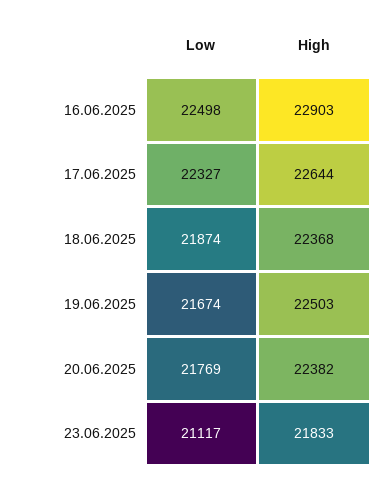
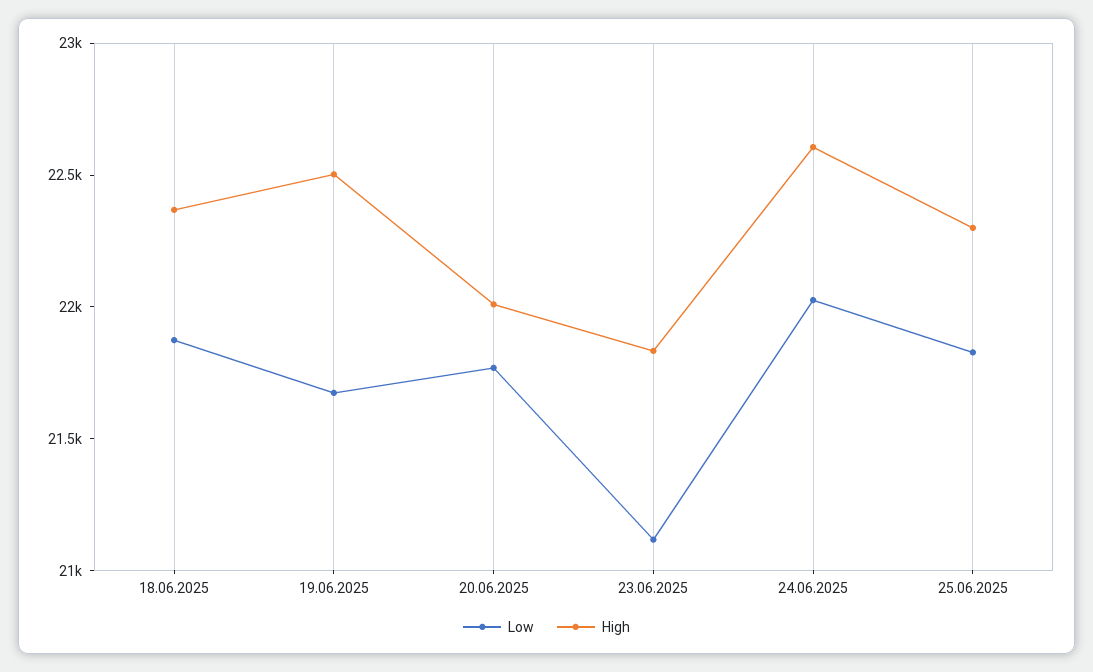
Low, 16.06.2025: 22498 -> none
High, 16.06.2025: 22903 -> none
Low, 17.06.2025: 22327 -> none
High, 17.06.2025: 22644 -> none
High, 20.06.2025: 22382 -> 22000
Low, 24.06.2025: none -> 22000
High, 24.06.2025: none -> 22600
Low, 25.06.2025: none -> 21800
High, 25.06.2025: none -> 22300

